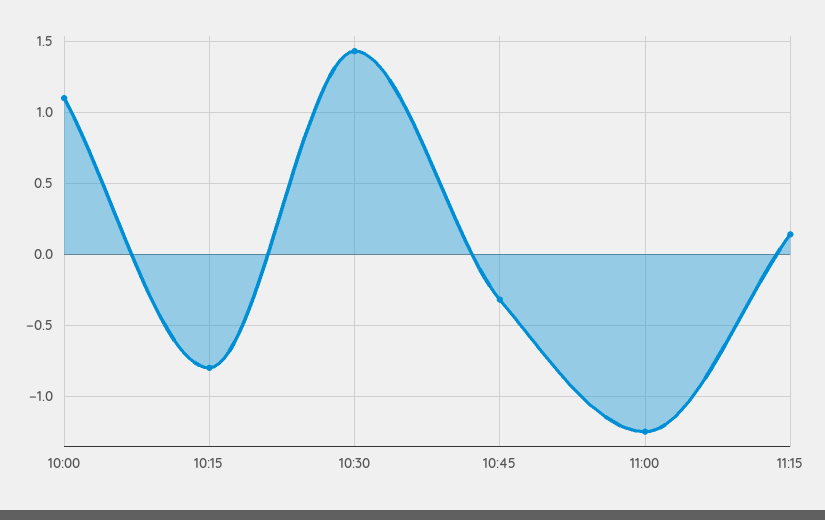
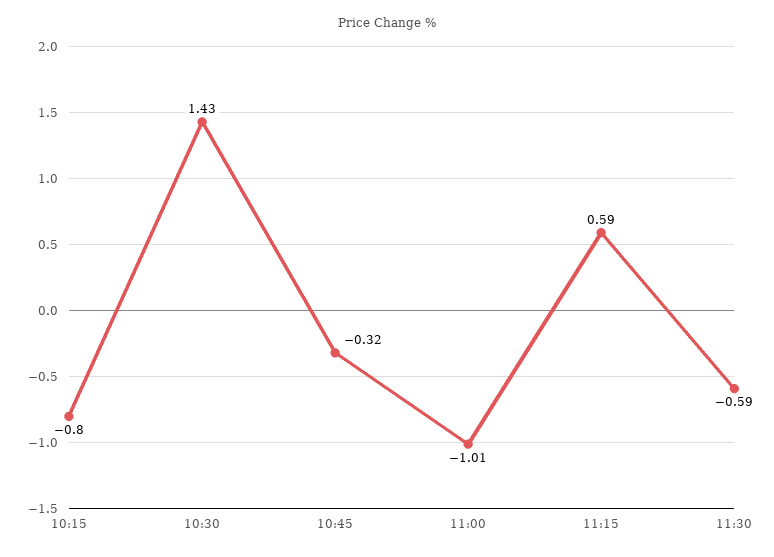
10:00: 1.1 -> none
11:00: -1.25 -> -1.01
11:15: 0.15 -> 0.59
11:30: none -> -0.59

